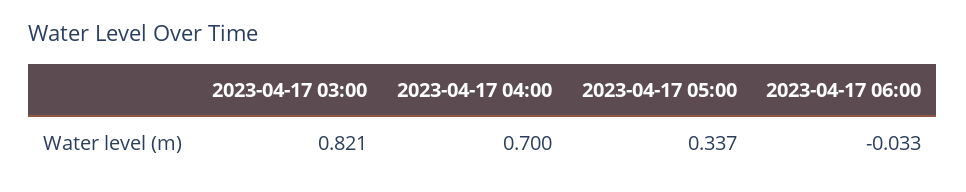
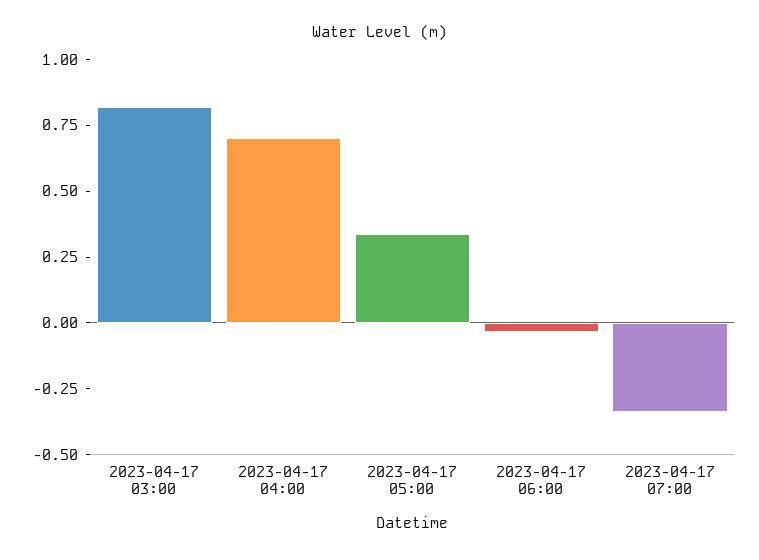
2023-04-17 07:00: none -> -0.35

